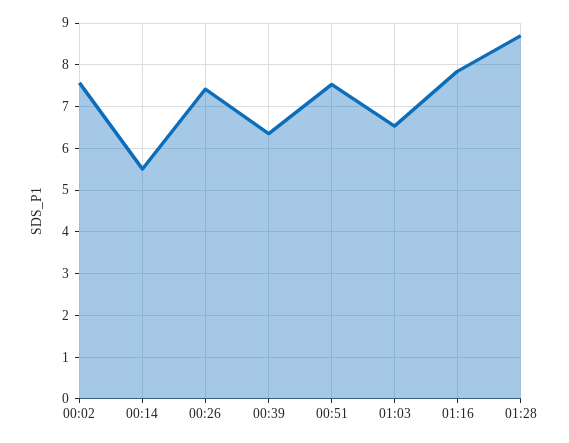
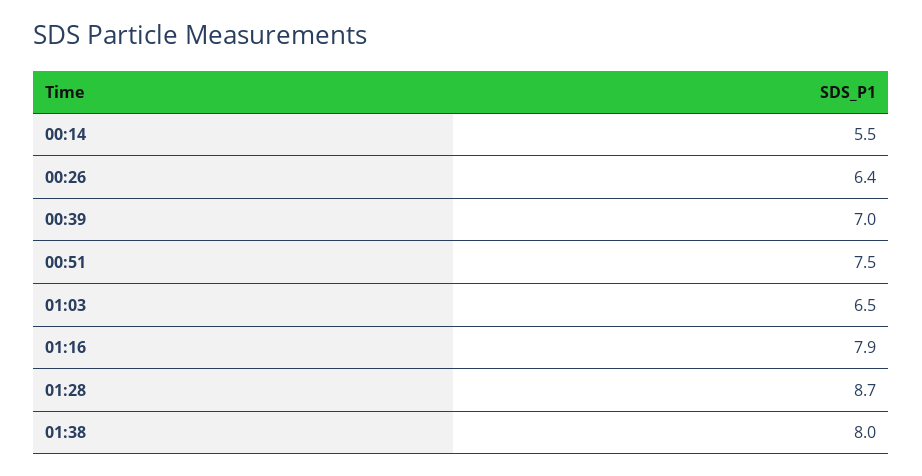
00:02: 7.6 -> none
00:26: 7.4 -> 6.4
00:39: 6.4 -> 7
01:38: none -> 8

